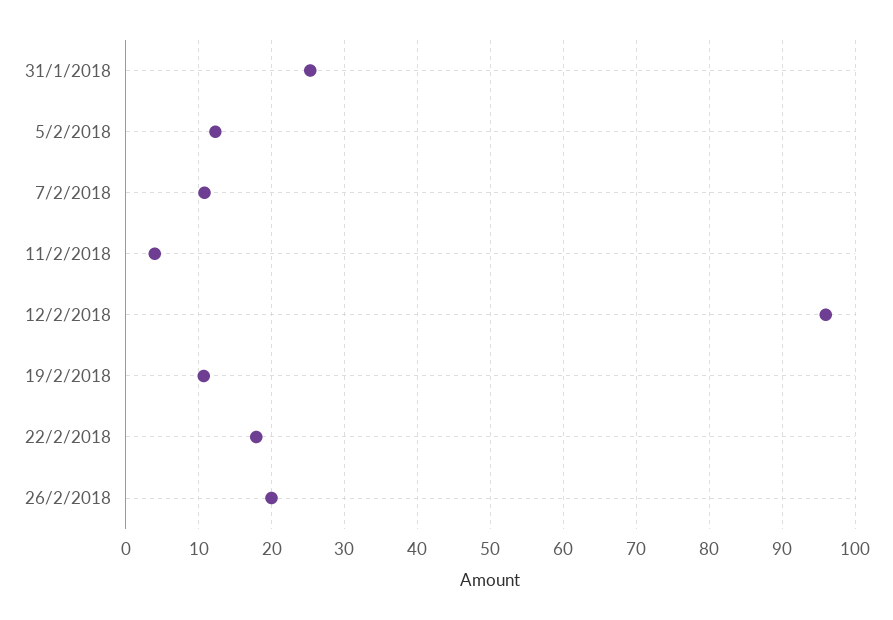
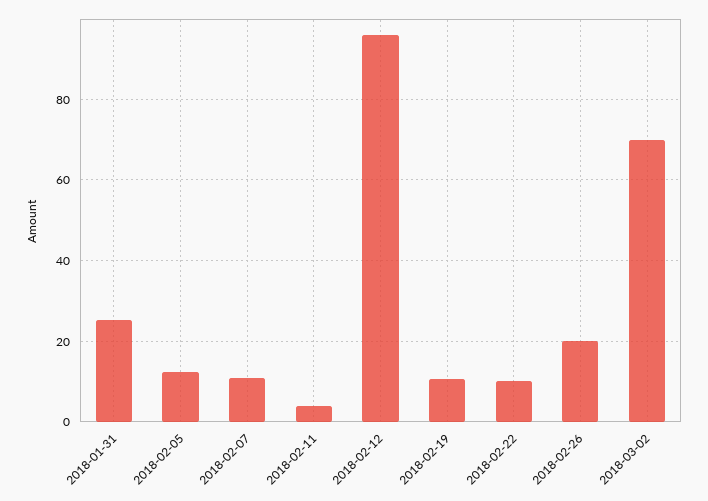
22/2/2018: 18 -> 10
2018-03-02: none -> 70

